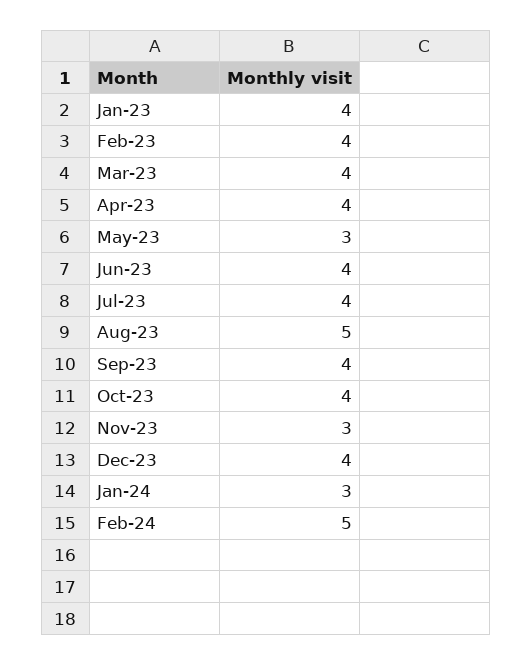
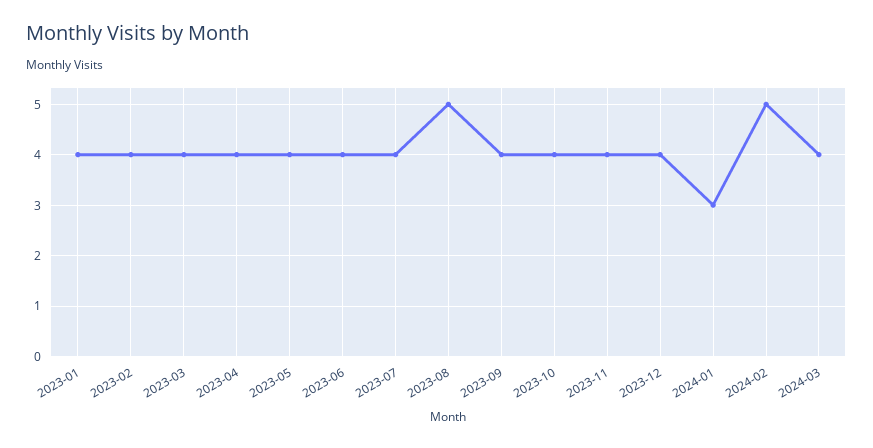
May-23: 3 -> 4
Nov-23: 3 -> 4
2024-03: none -> 4

